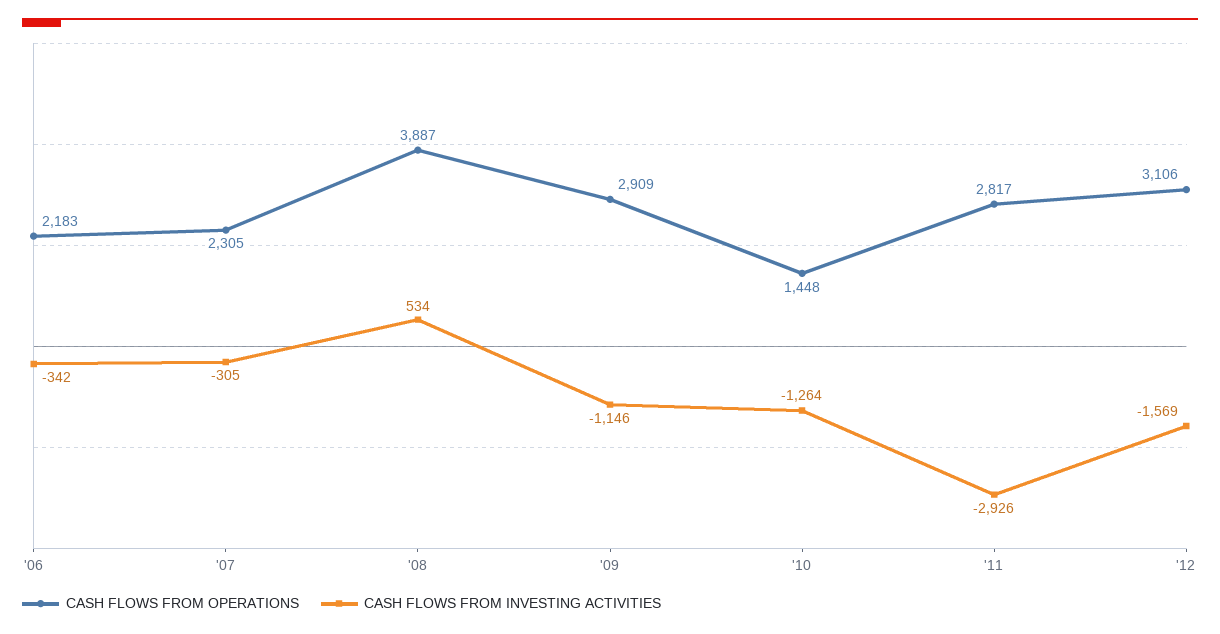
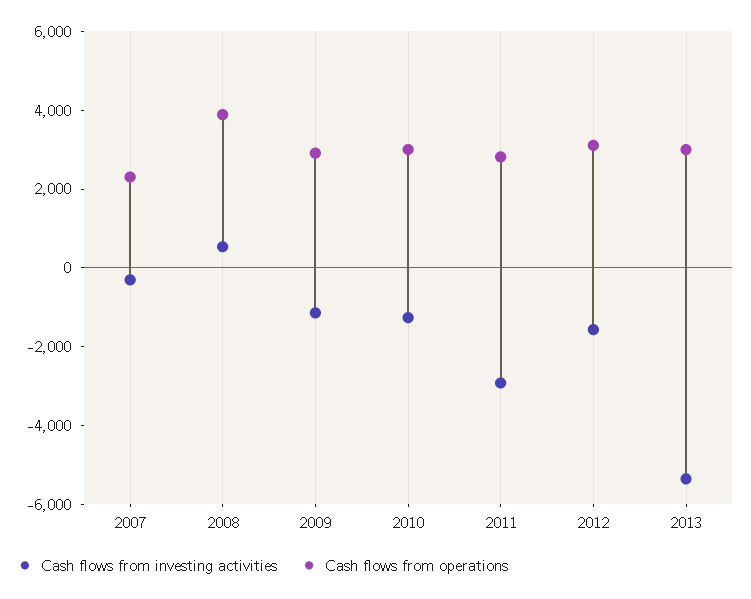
CASH FLOWS FROM OPERATIONS, '06: 2183 -> none
CASH FLOWS FROM INVESTING ACTIVITIES, '06: -342 -> none
CASH FLOWS FROM OPERATIONS, '10: 1448 -> 3000
CASH FLOWS FROM INVESTING ACTIVITIES, 2013: none -> -5500
CASH FLOWS FROM OPERATIONS, 2013: none -> 3000

